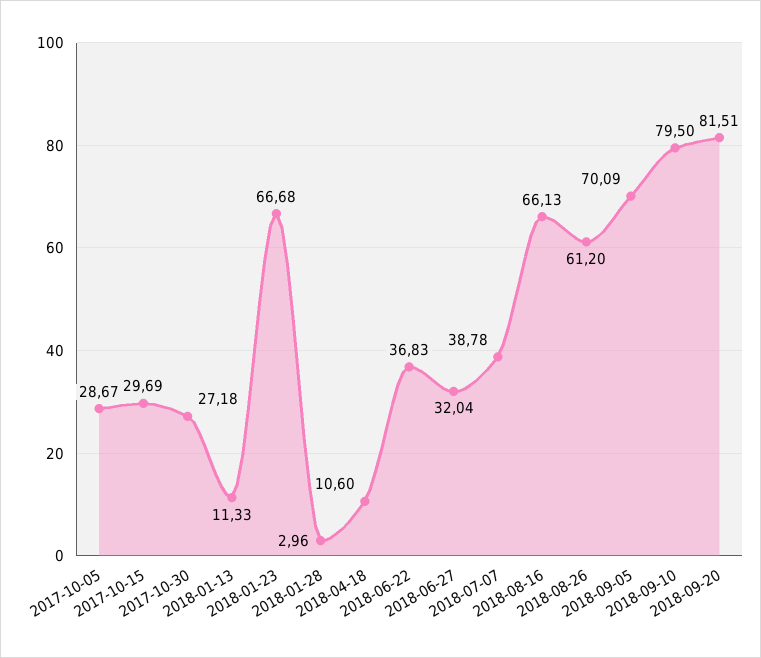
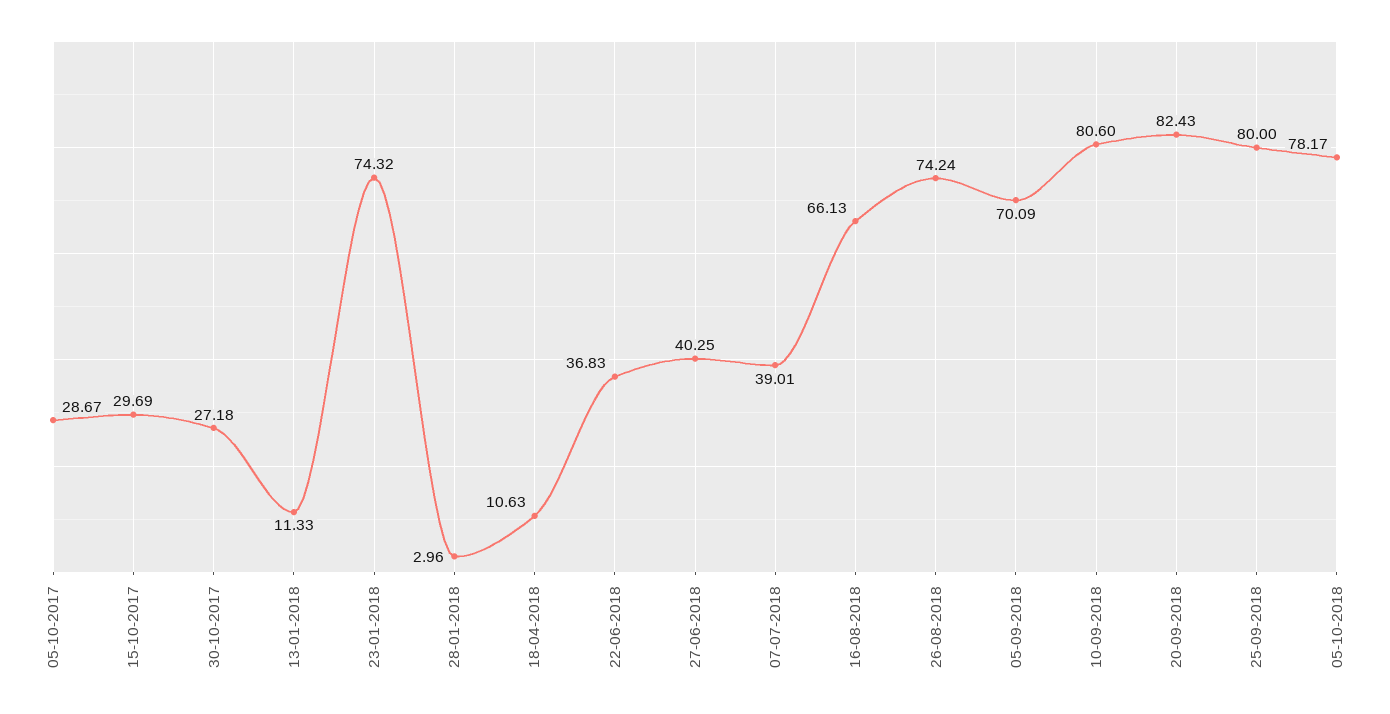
2018-01-23: 66.68 -> 74.32
2018-04-18: 10.6 -> 10.63
2018-06-27: 32.04 -> 40.25
2018-07-07: 38.78 -> 39.01
2018-08-26: 61.2 -> 74.24
2018-09-10: 79.5 -> 80.6
2018-09-20: 81.51 -> 82.43
25-09-2018: none -> 80
05-10-2018: none -> 78.17

